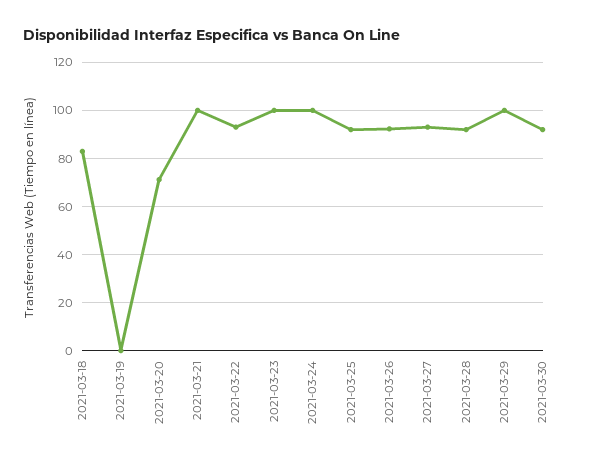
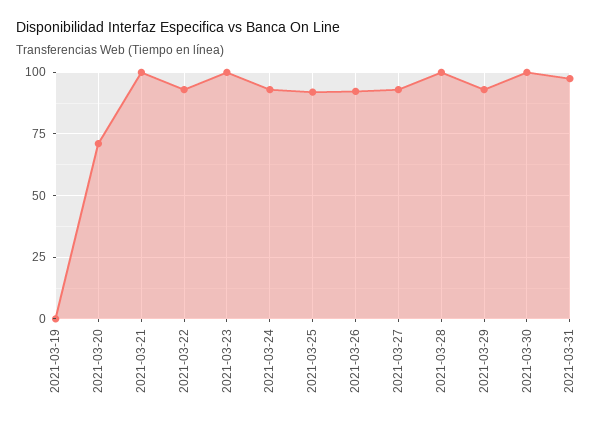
2021-03-18: 82.5 -> none
2021-03-24: 100 -> 92.5
2021-03-28: 92.5 -> 100
2021-03-29: 100 -> 92.5
2021-03-30: 92.5 -> 100
2021-03-31: none -> 97.5

